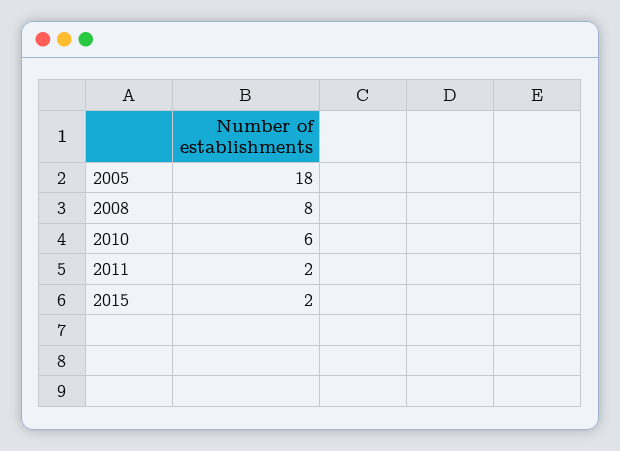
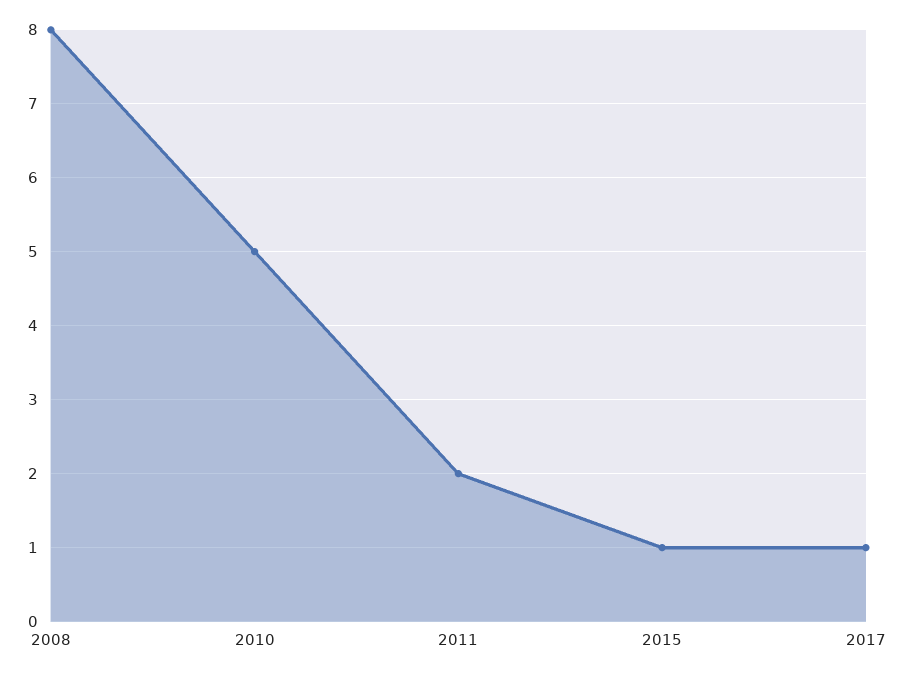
2005: 18 -> none
2010: 6 -> 5
2015: 2 -> 1
2017: none -> 1

